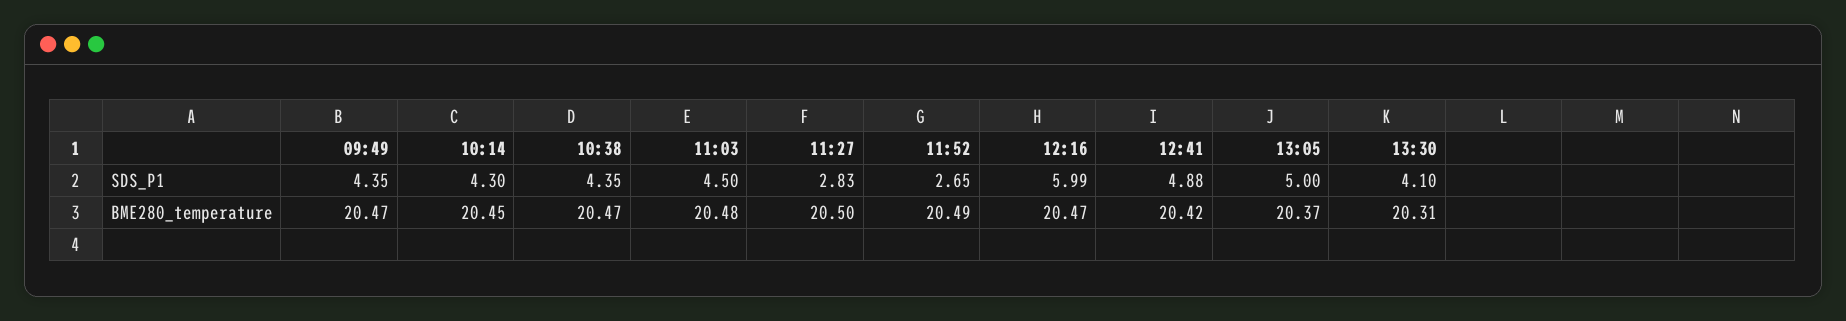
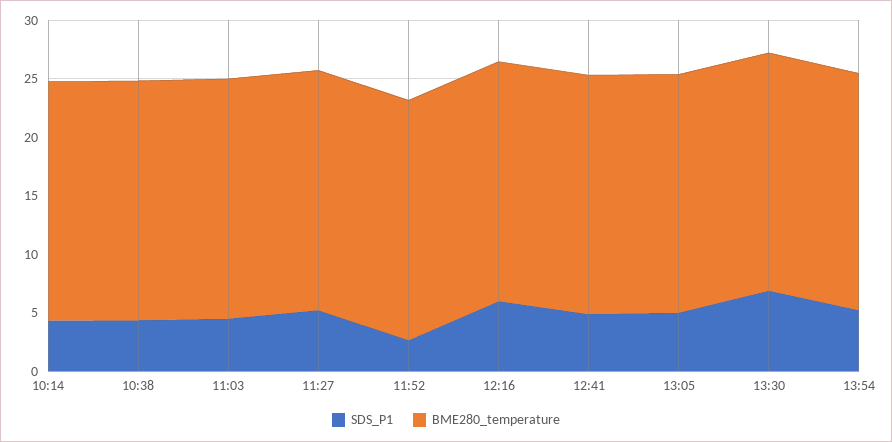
SDS_P1, 09:49: 4.35 -> none
SDS_P1, 11:27: 2.83 -> 5
SDS_P1, 13:30: 4.1 -> 7
BME280_temperature, 09:49: 20.47 -> none
SDS_P1, 13:54: none -> 5
BME280_temperature, 13:54: none -> 20

